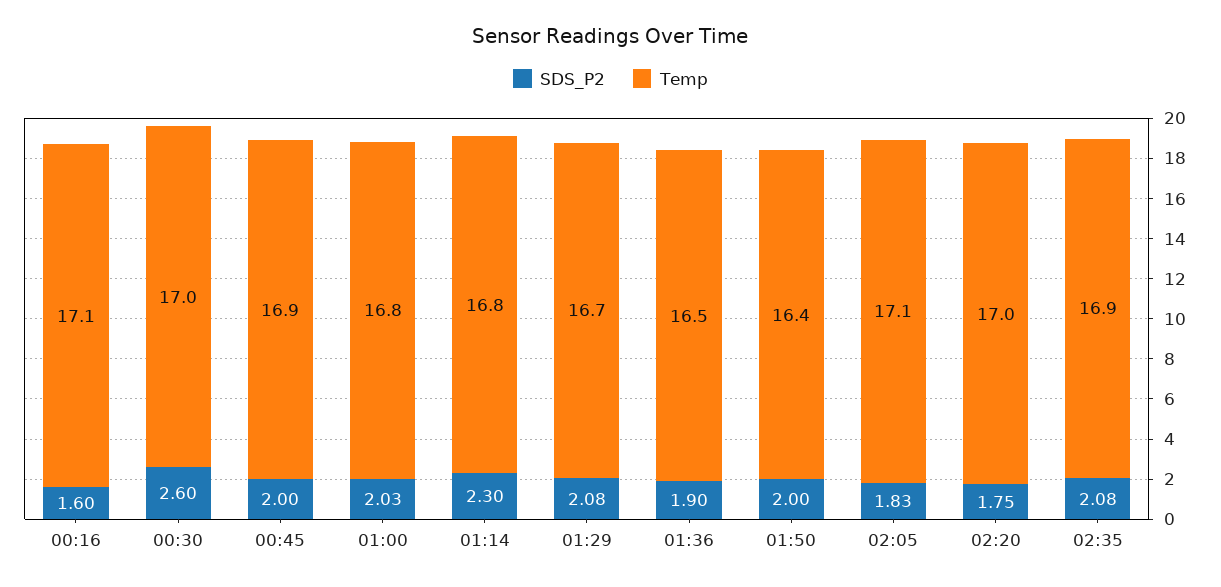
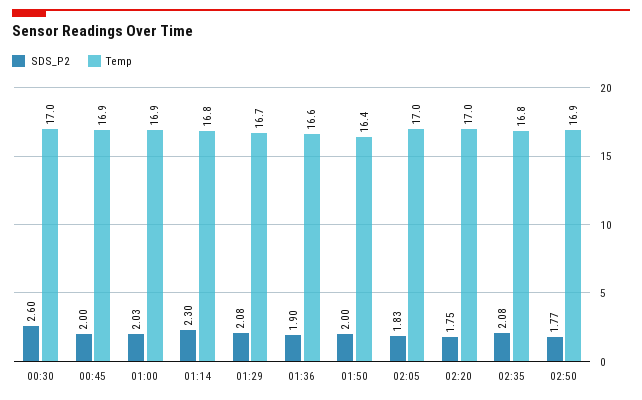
SDS_P2, 00:16: 1.6 -> none
Temp, 00:16: 17.1 -> none
Temp, 01:00: 16.8 -> 16.9
Temp, 01:36: 16.5 -> 16.6
Temp, 02:05: 17.1 -> 17
Temp, 02:35: 16.9 -> 16.8
SDS_P2, 02:50: none -> 1.77
Temp, 02:50: none -> 16.9

